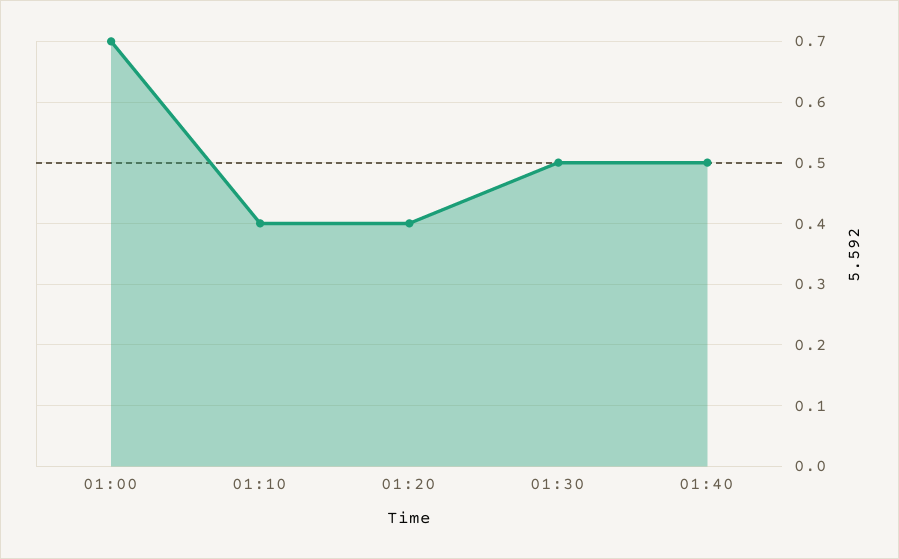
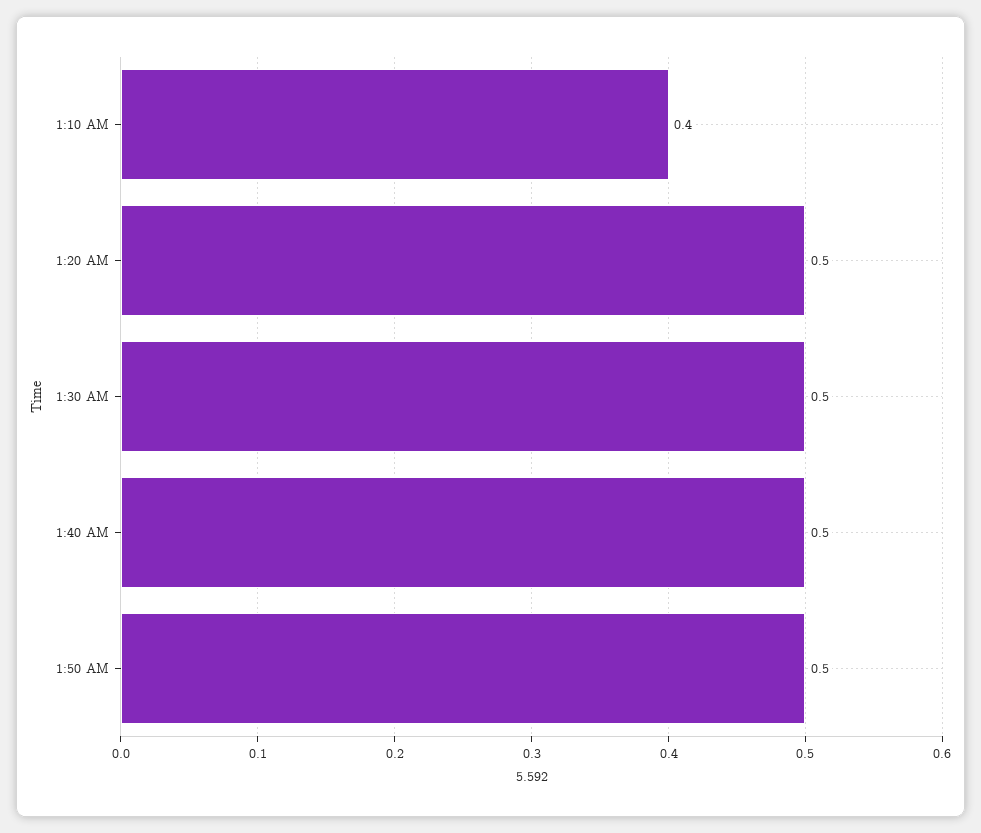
01:00: 0.7 -> none
01:20: 0.4 -> 0.5
1:50 AM: none -> 0.5

